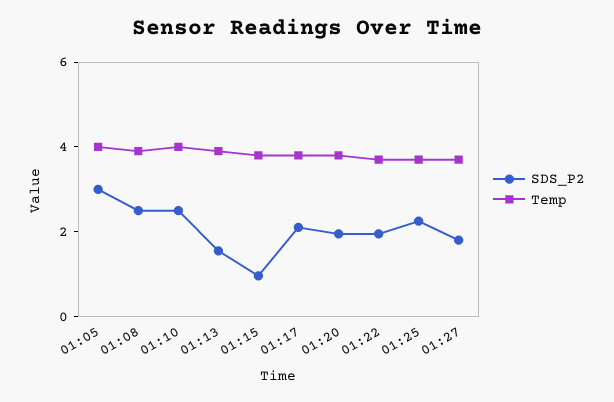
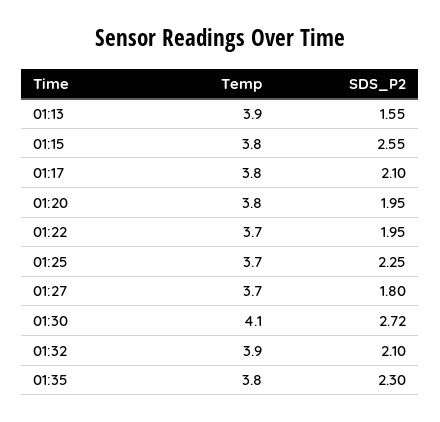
SDS_P2, 01:05: 3 -> none
Temp, 01:05: 4 -> none
SDS_P2, 01:08: 2.5 -> none
Temp, 01:08: 4 -> none
SDS_P2, 01:10: 2.5 -> none
Temp, 01:10: 4 -> none
SDS_P2, 01:15: 1 -> 2.55
Temp, 01:30: none -> 4.1
SDS_P2, 01:30: none -> 2.72
Temp, 01:32: none -> 3.9
SDS_P2, 01:32: none -> 2.1
Temp, 01:35: none -> 3.8
SDS_P2, 01:35: none -> 2.3

